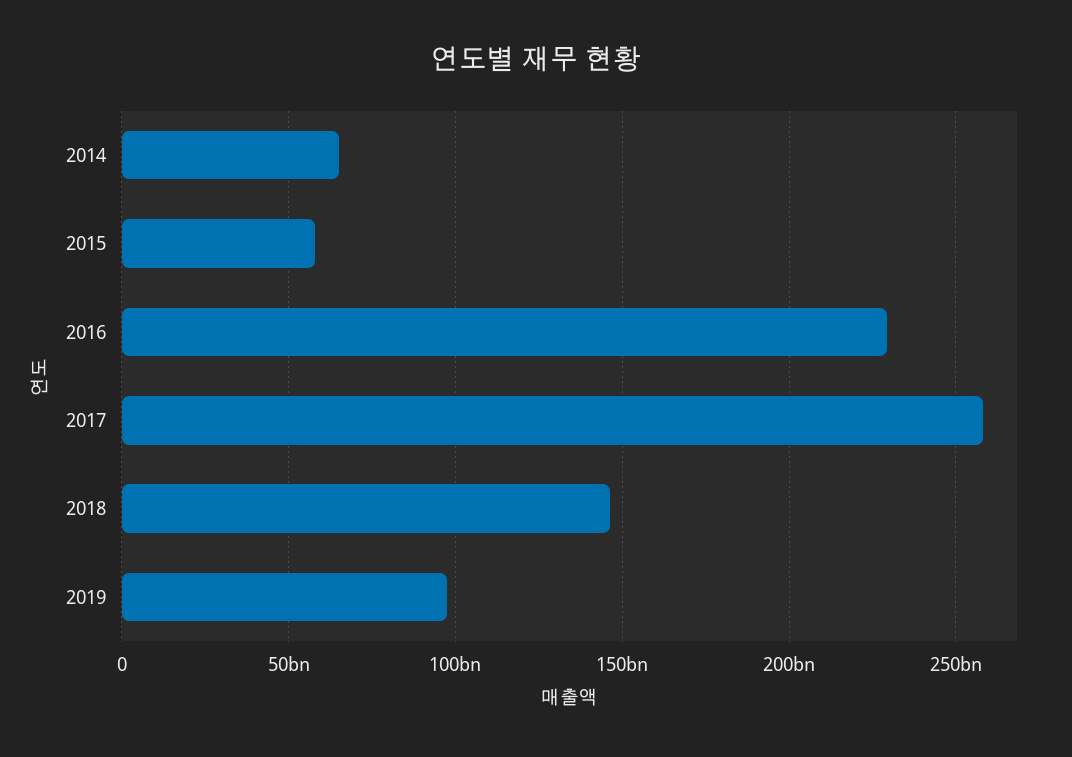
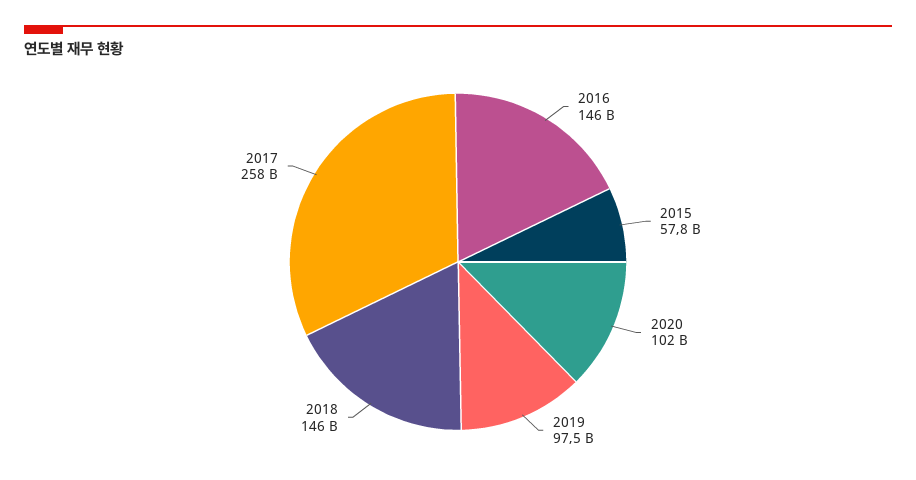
2014: 65000000000 -> none
2016: 230000000000 -> 146000000000
2020: none -> 102000000000

